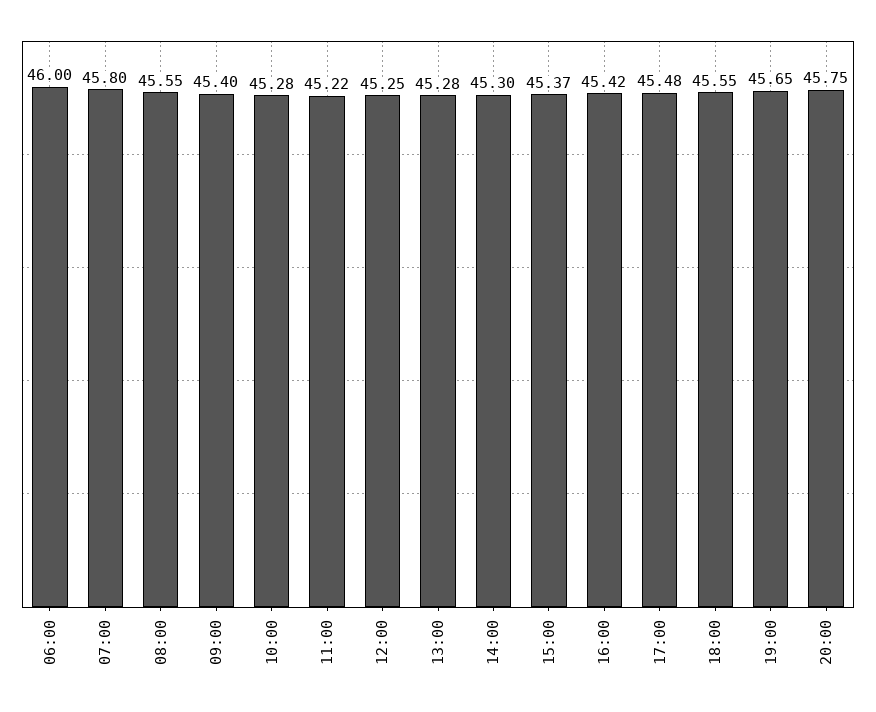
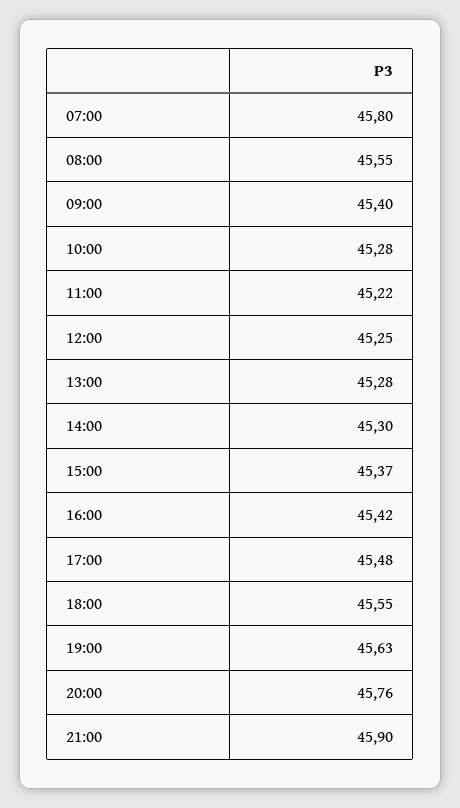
06:00: 46 -> none
19:00: 45.65 -> 45.63
20:00: 45.75 -> 45.76
21:00: none -> 45.9

